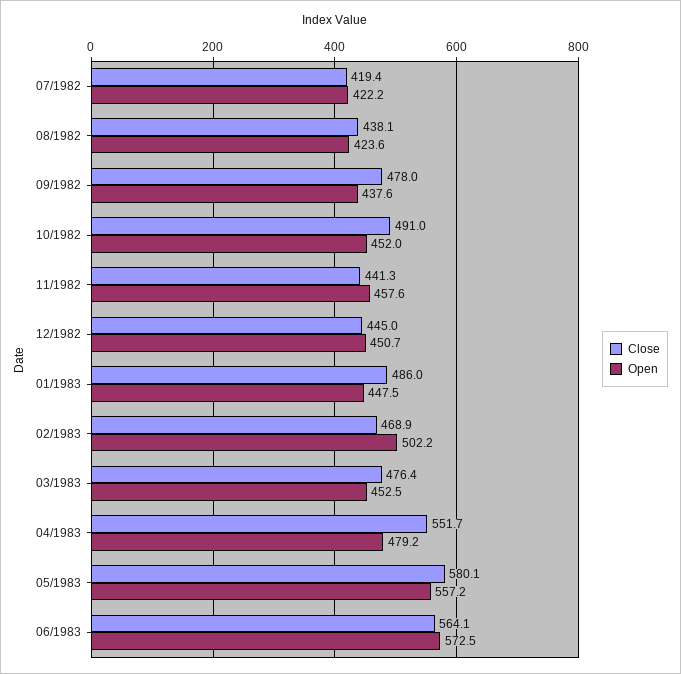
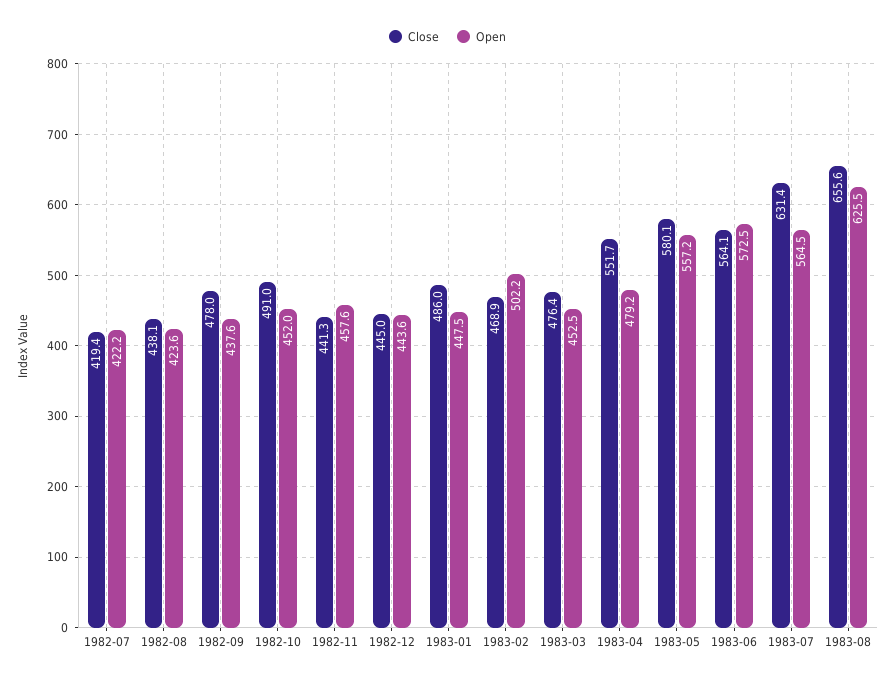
Open, 12/1982: 450.7 -> 443.6
Close, 1983-07: none -> 631.4
Open, 1983-07: none -> 564.5
Close, 1983-08: none -> 655.6
Open, 1983-08: none -> 625.5

